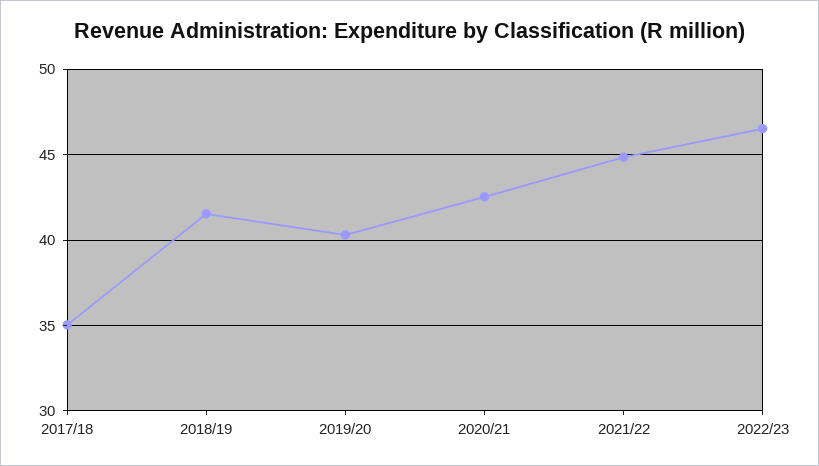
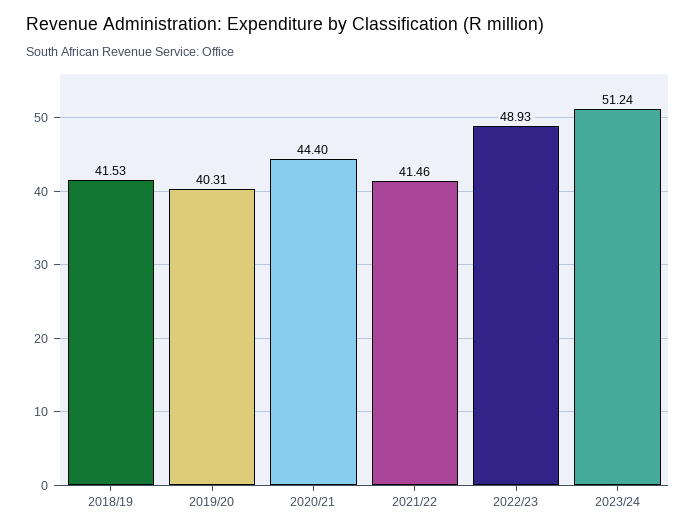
2017/18: 35 -> none
2020/21: 42.5 -> 44.4
2021/22: 45 -> 41.46
2022/23: 46.5 -> 48.93
2023/24: none -> 51.24

